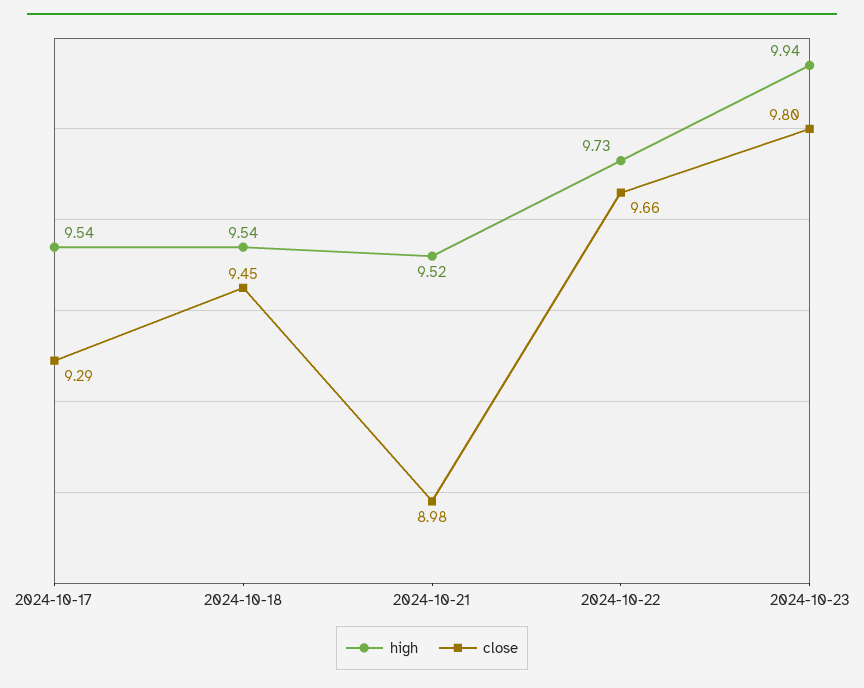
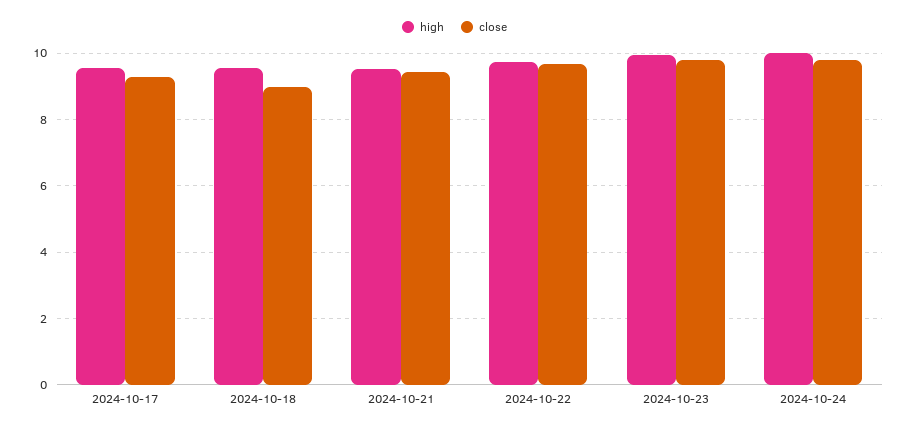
close, 2024-10-18: 9.45 -> 9
close, 2024-10-21: 8.98 -> 9.4
high, 2024-10-24: none -> 10
close, 2024-10-24: none -> 9.8

